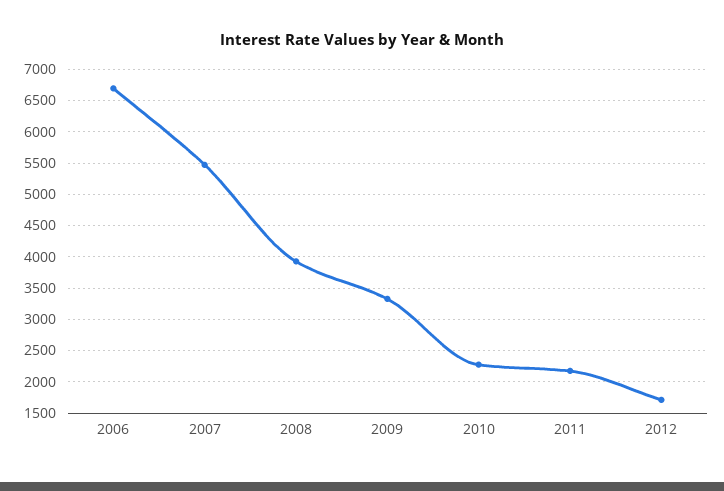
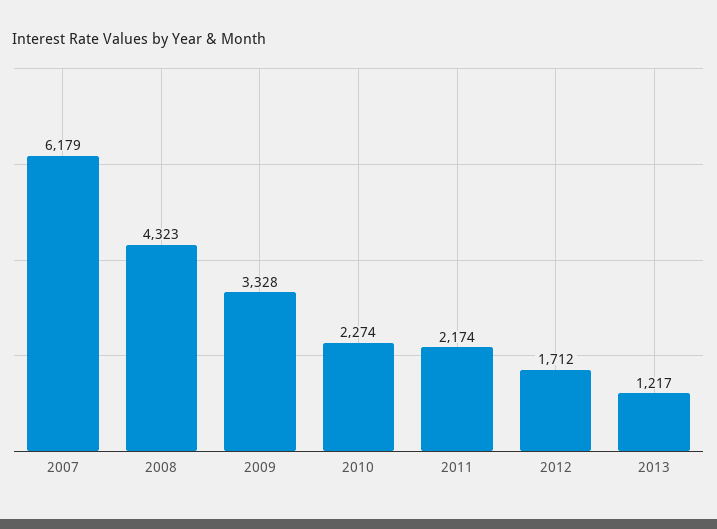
2006: 6700 -> none
2007: 5500 -> 6179
2008: 3900 -> 4323
2013: none -> 1217

